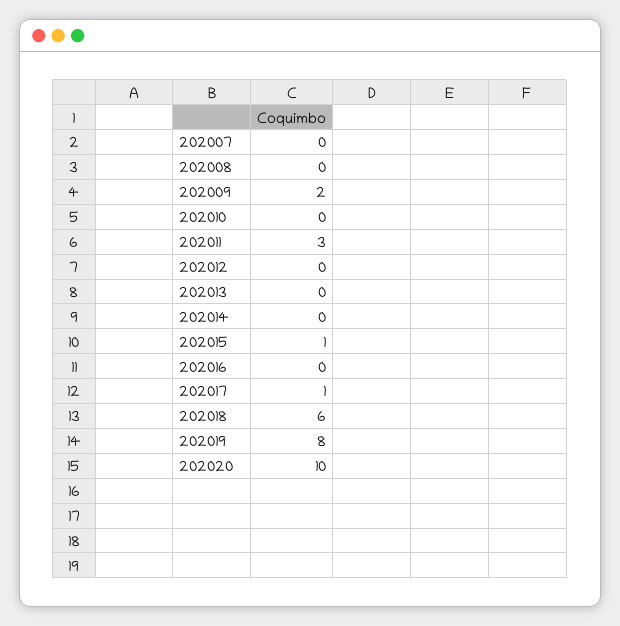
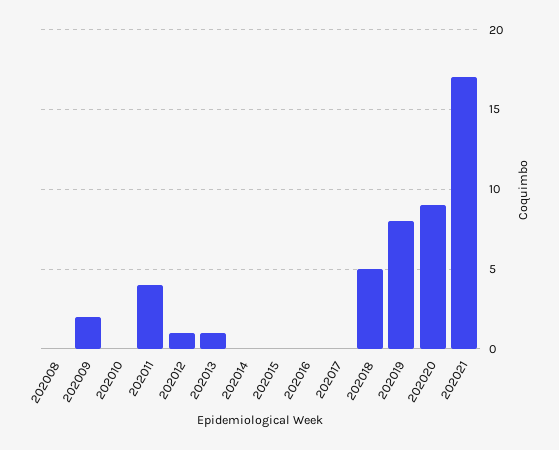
202007: 0 -> none
202011: 3 -> 4
202012: 0 -> 1
202013: 0 -> 1
202015: 1 -> 0
202017: 1 -> 0
202018: 6 -> 5
202020: 10 -> 9
202021: none -> 17

